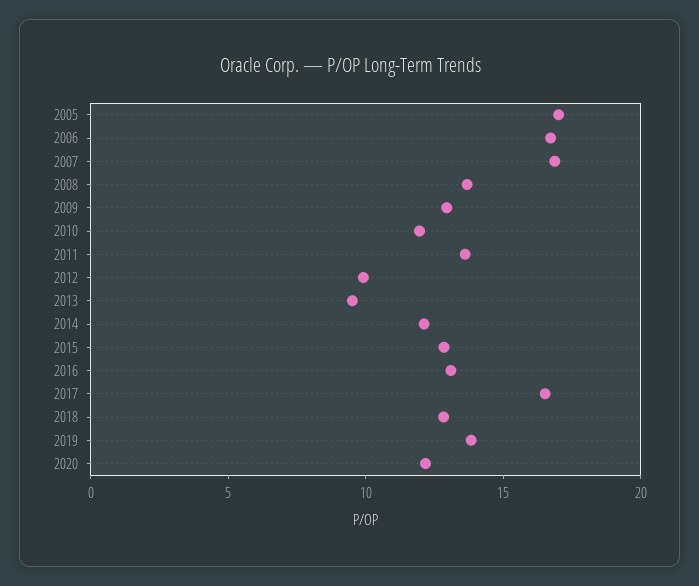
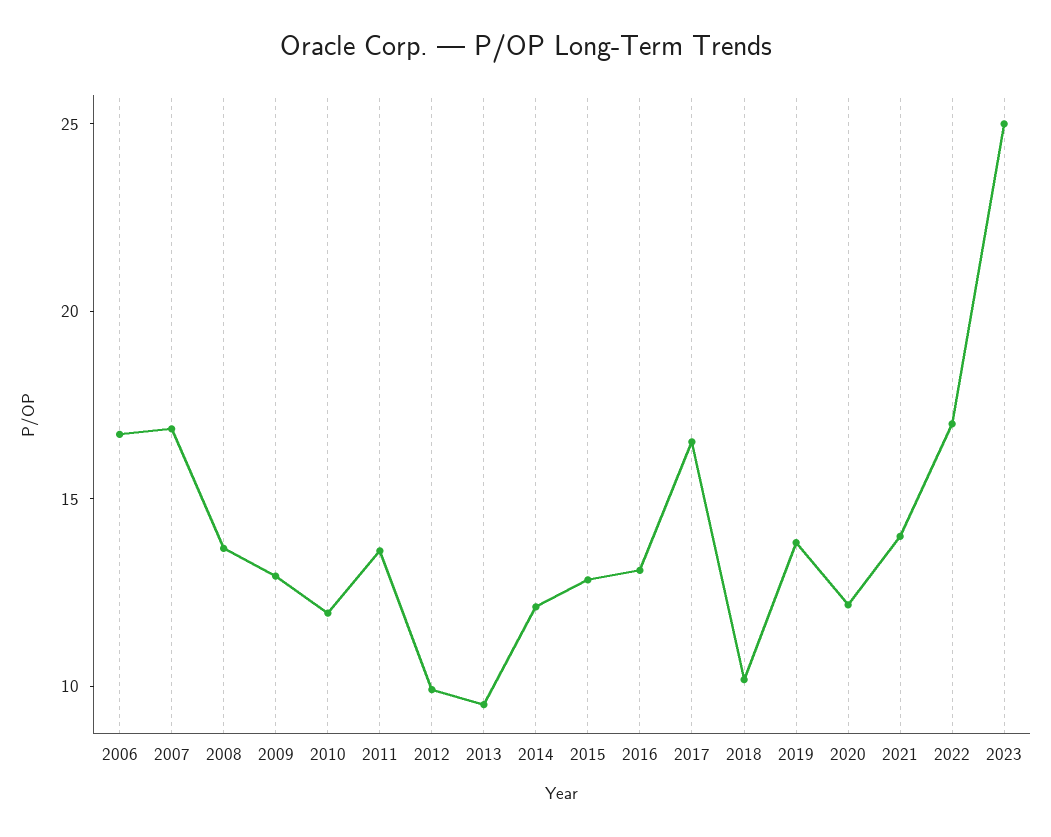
2005: 17 -> none
2018: 13 -> 10
2021: none -> 14
2022: none -> 17
2023: none -> 25

